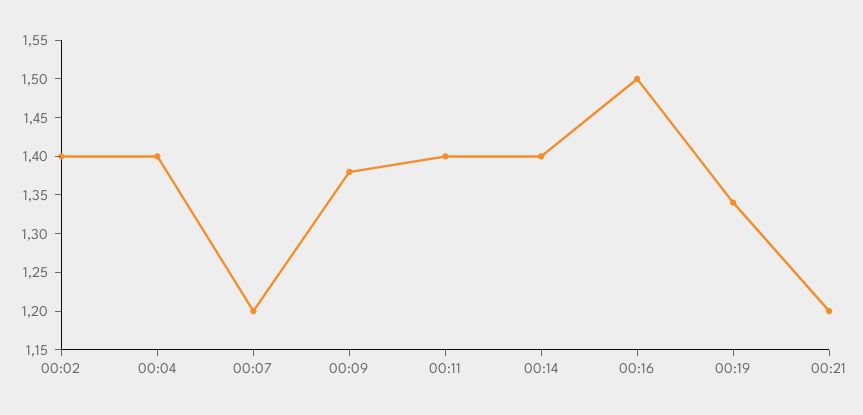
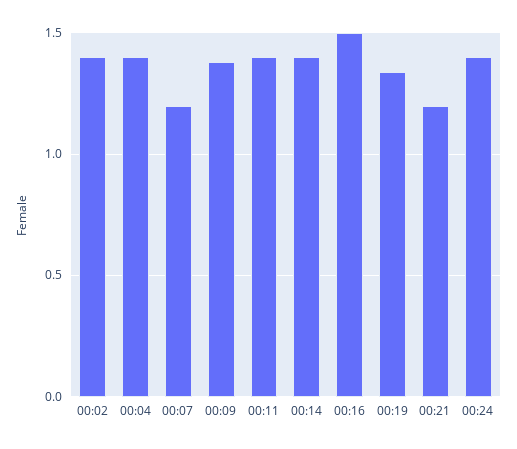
00:24: none -> 1.4

